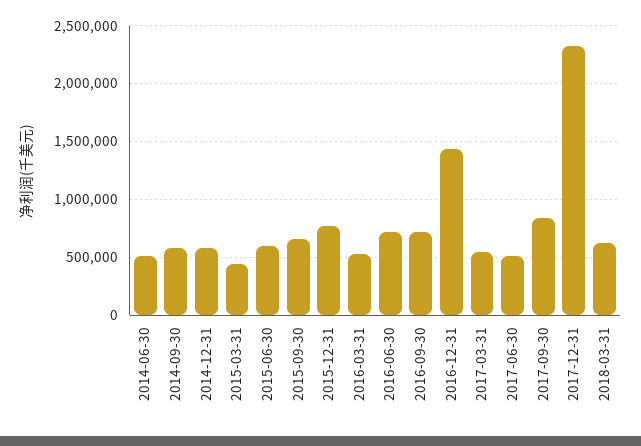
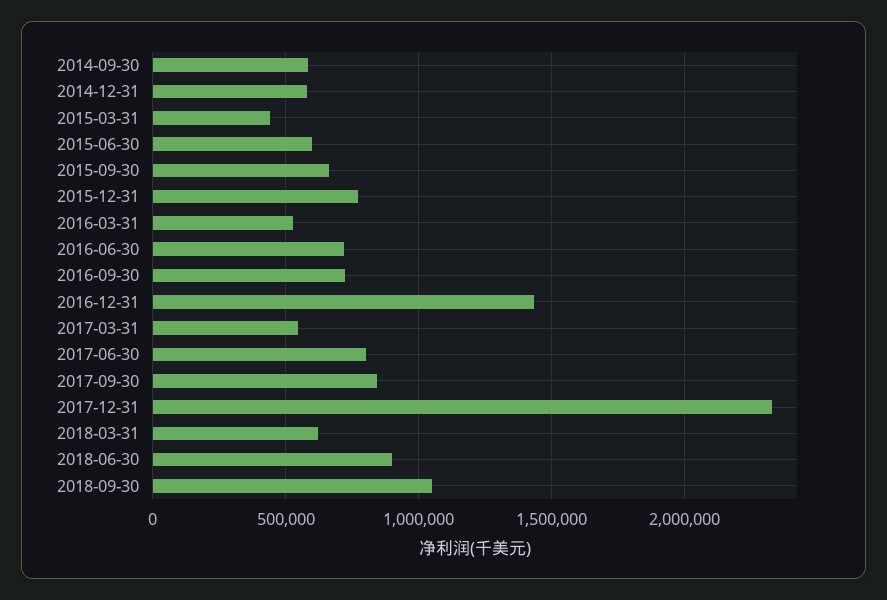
2014-06-30: 500000 -> none
2017-06-30: 500000 -> 800000
2018-06-30: none -> 900000
2018-09-30: none -> 1050000

